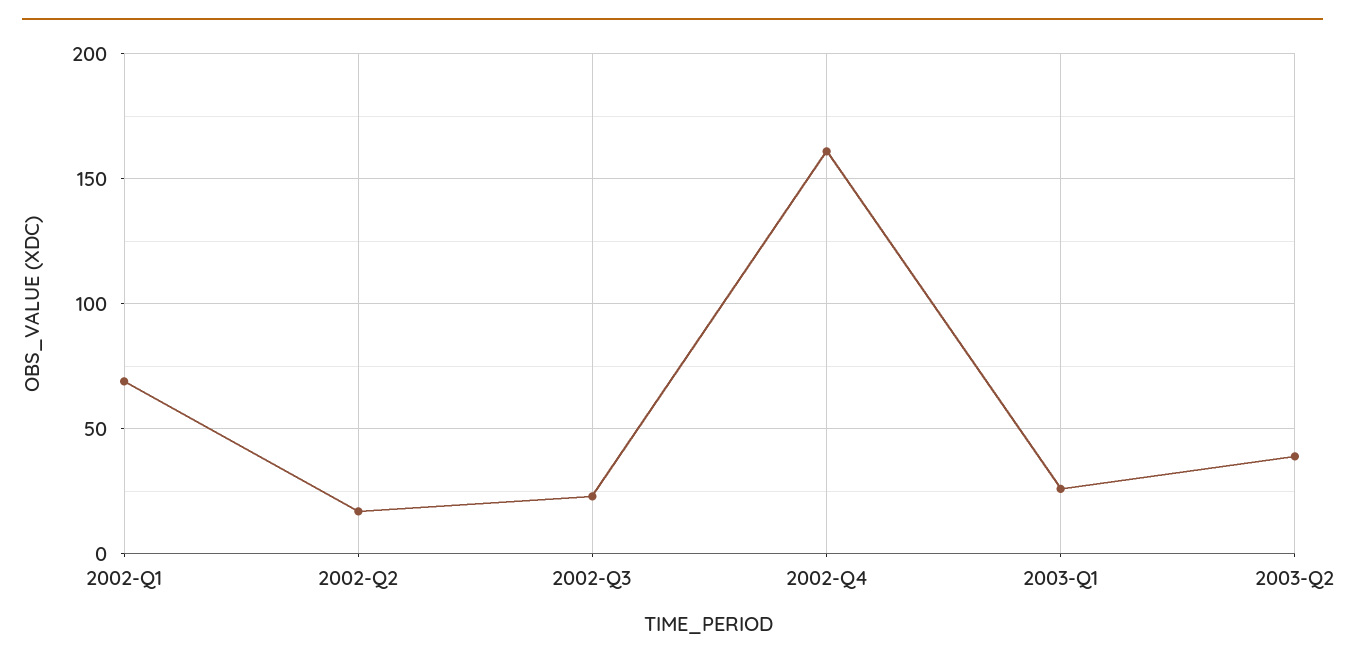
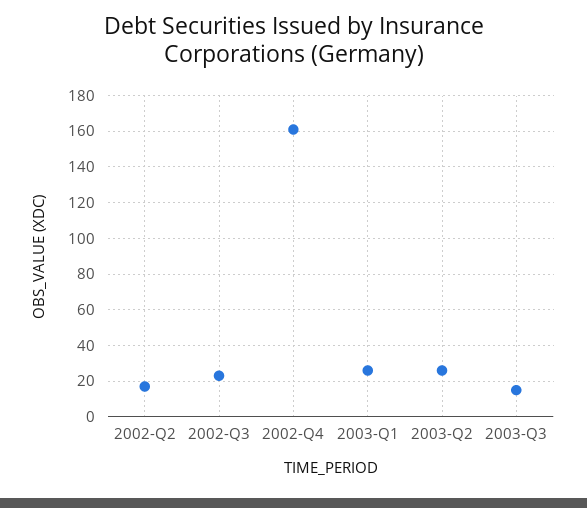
2002-Q1: 70 -> none
2003-Q2: 40 -> 25
2003-Q3: none -> 15

